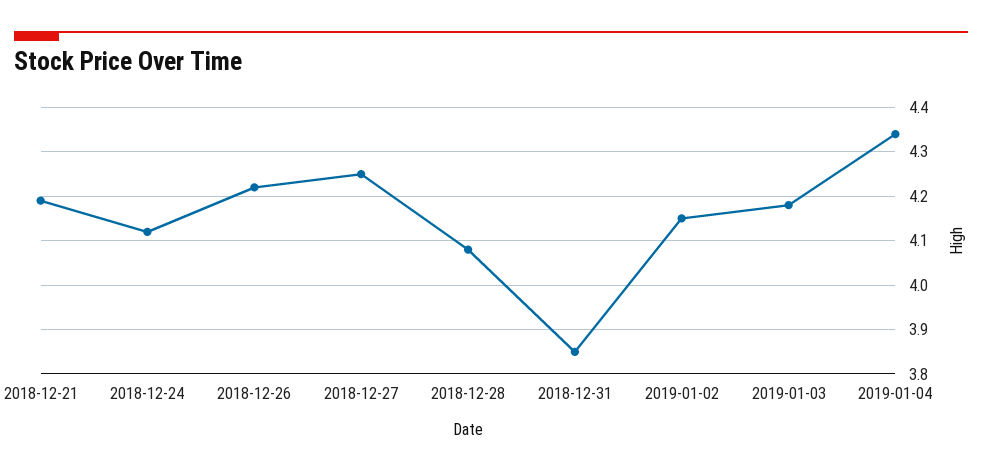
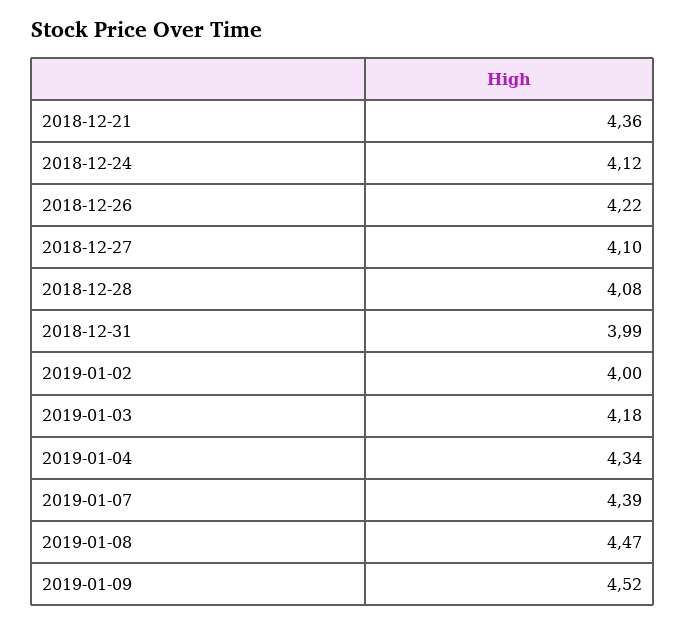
2018-12-21: 4.2 -> 4.36
2018-12-27: 4.25 -> 4.1
2018-12-31: 3.85 -> 3.99
2019-01-02: 4.15 -> 4
2019-01-07: none -> 4.39
2019-01-08: none -> 4.47
2019-01-09: none -> 4.52

